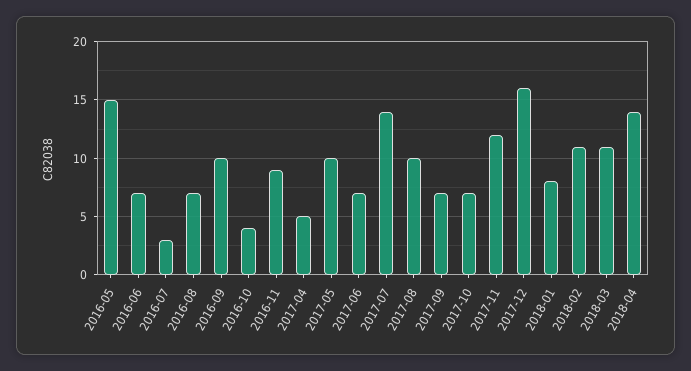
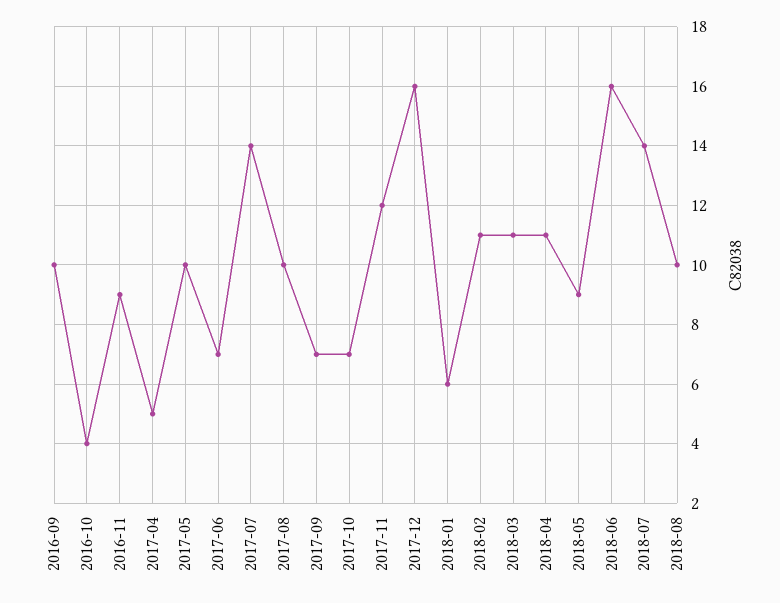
2016-05: 15 -> none
2016-06: 7 -> none
2016-07: 3 -> none
2016-08: 7 -> none
2018-01: 8 -> 6
2018-04: 14 -> 11
2018-05: none -> 9
2018-06: none -> 16
2018-07: none -> 14
2018-08: none -> 10

